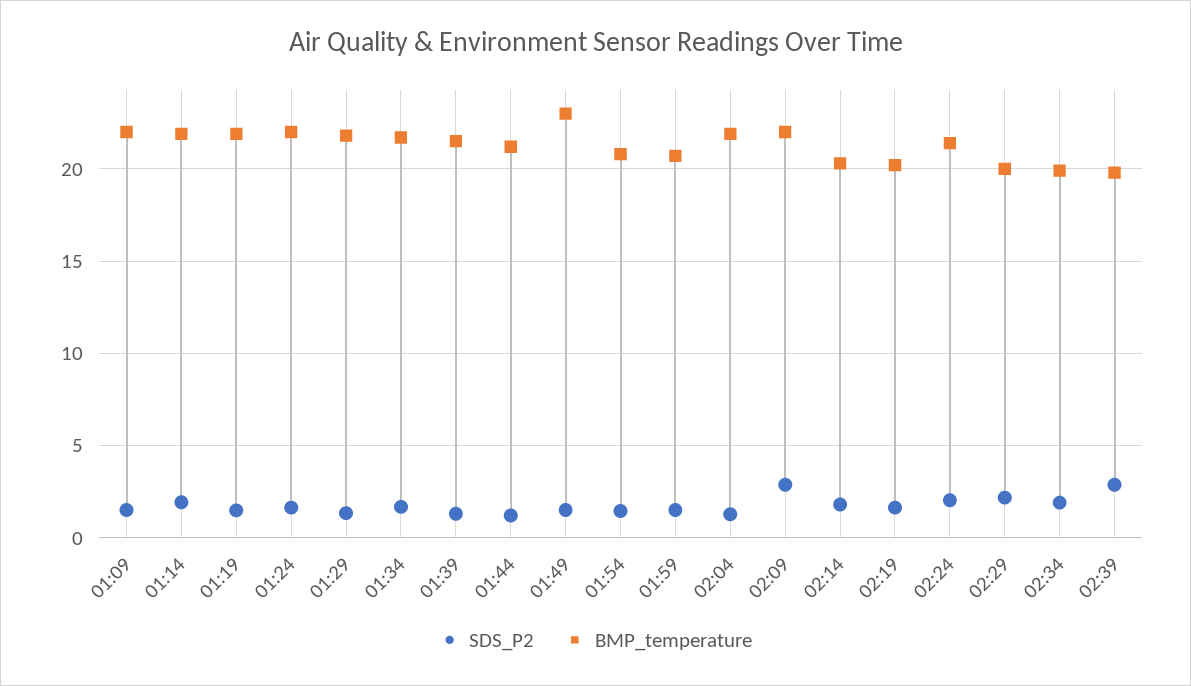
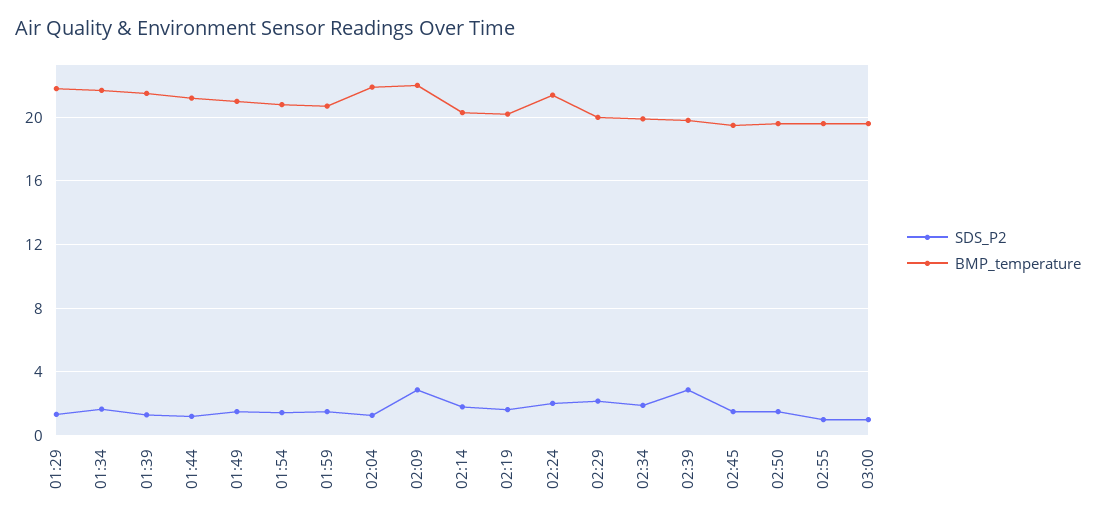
SDS_P2, 01:09: 1.5 -> none
BMP_temperature, 01:09: 22 -> none
SDS_P2, 01:14: 2 -> none
BMP_temperature, 01:14: 22 -> none
SDS_P2, 01:19: 1.5 -> none
BMP_temperature, 01:19: 22 -> none
SDS_P2, 01:24: 1.5 -> none
BMP_temperature, 01:24: 22 -> none
BMP_temperature, 01:49: 23 -> 21
SDS_P2, 02:45: none -> 1.5
BMP_temperature, 02:45: none -> 19.5
SDS_P2, 02:50: none -> 1.5
BMP_temperature, 02:50: none -> 19.5
SDS_P2, 02:55: none -> 1
BMP_temperature, 02:55: none -> 19.5
SDS_P2, 03:00: none -> 1
BMP_temperature, 03:00: none -> 19.5

